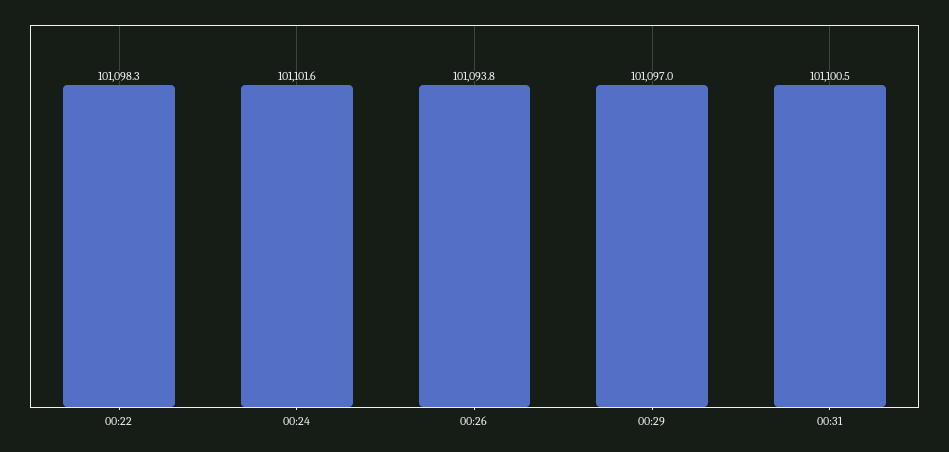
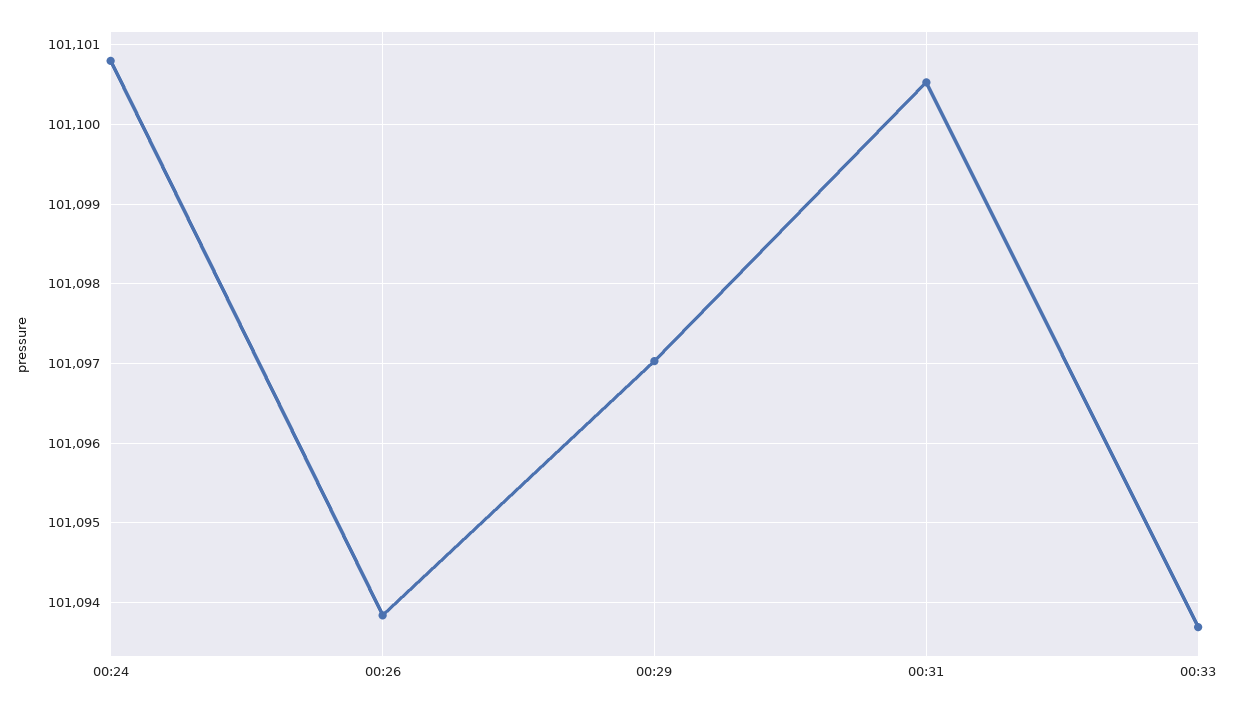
00:22: 101098.3 -> none
00:24: 101101.6 -> 101100.8
00:33: none -> 101093.7

